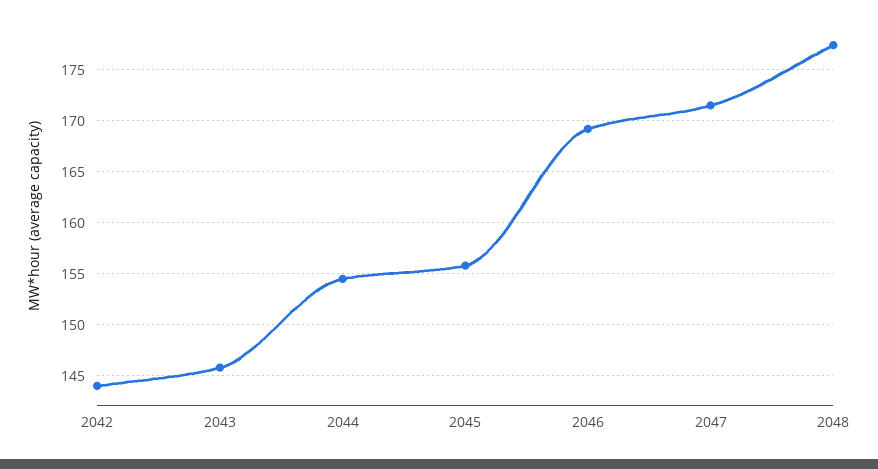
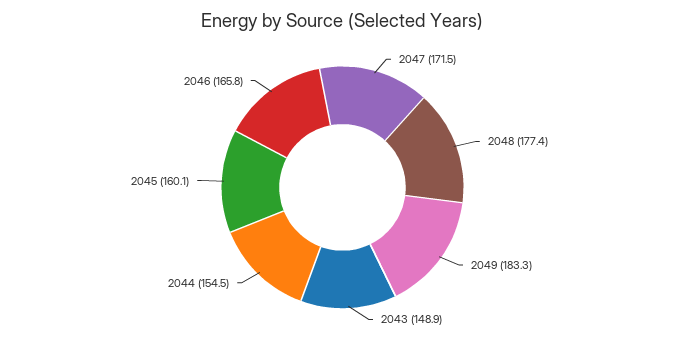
2042: 144 -> none
2043: 146 -> 148.9
2045: 156 -> 160.1
2046: 169 -> 165.8
2049: none -> 183.3

